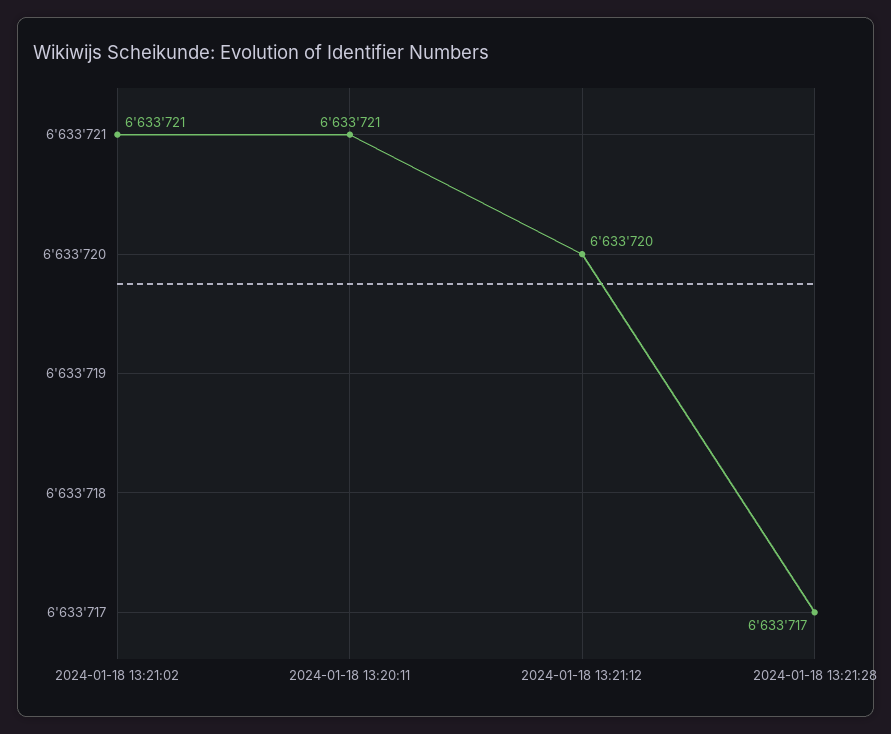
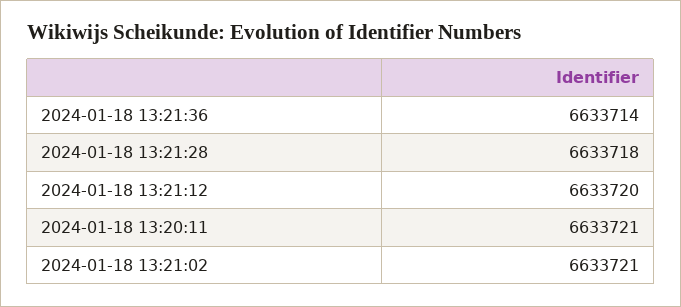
2024-01-18 13:21:28: 6633717 -> 6633718
2024-01-18 13:21:36: none -> 6633714

